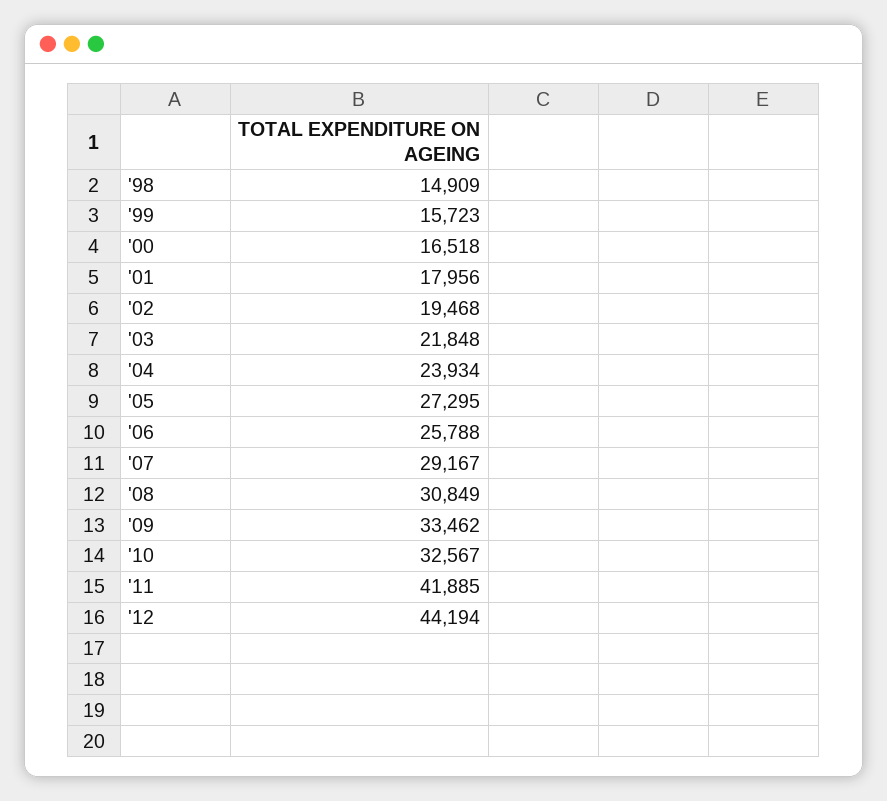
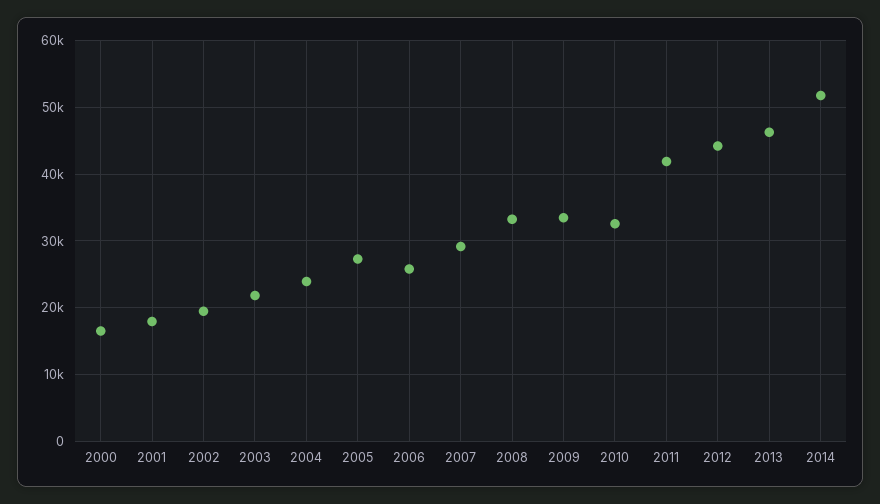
'98: 14909 -> none
'99: 15723 -> none
'08: 30849 -> 33000
2013: none -> 46000
2014: none -> 52000

